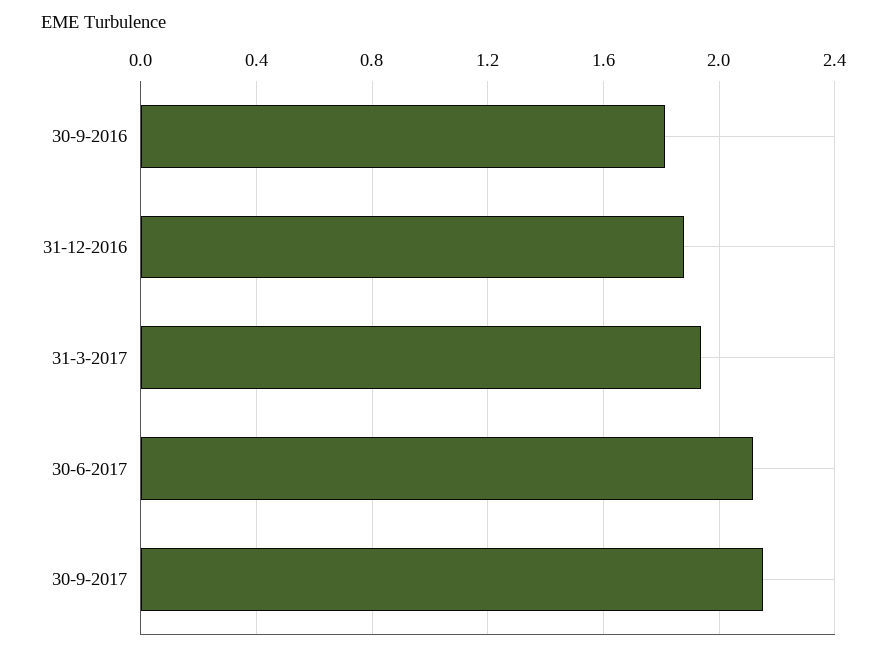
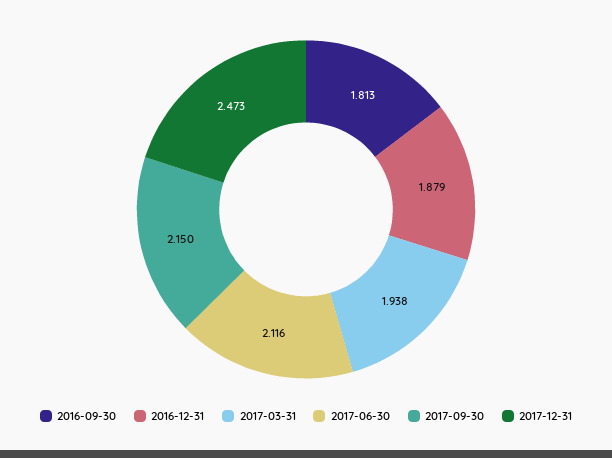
2017-12-31: none -> 2.473

